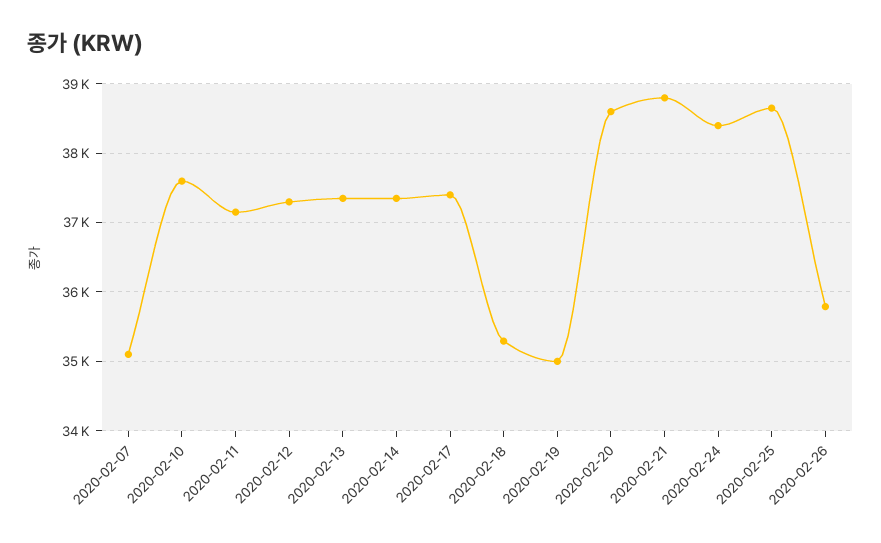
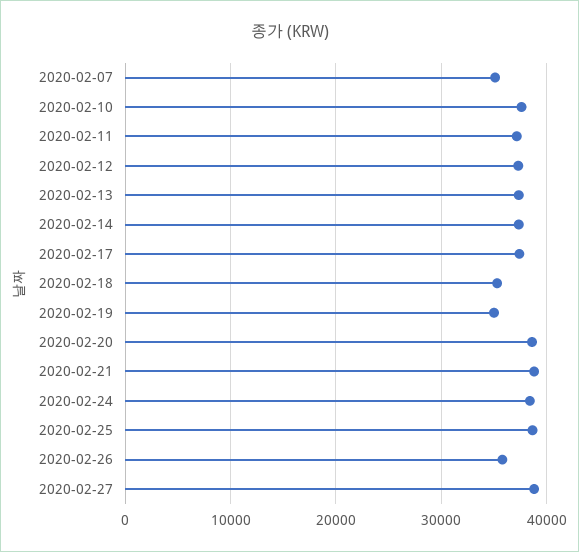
2020-02-27: none -> 39000

